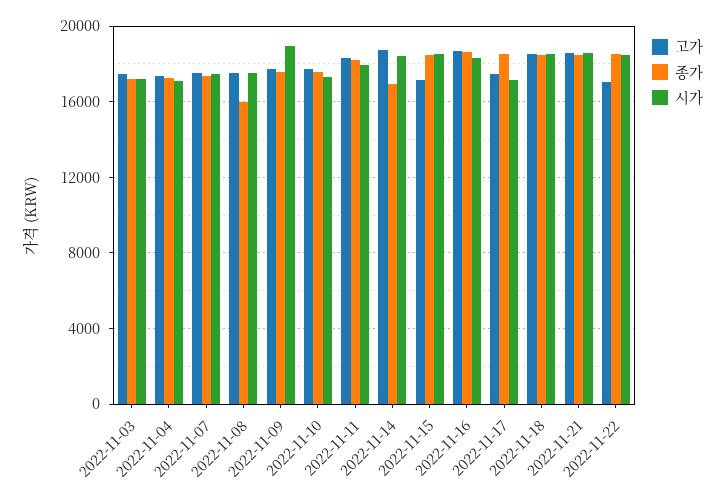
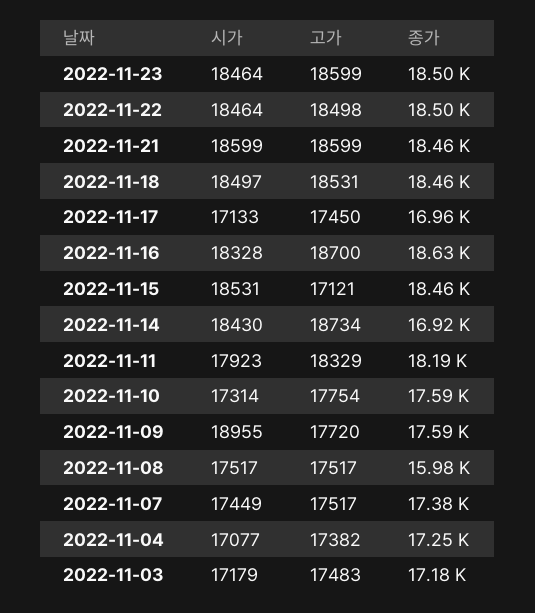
종가, 2022-11-17: 18500 -> 16960
고가, 2022-11-22: 17000 -> 18498
시가, 2022-11-23: none -> 18464
고가, 2022-11-23: none -> 18599
종가, 2022-11-23: none -> 18500

